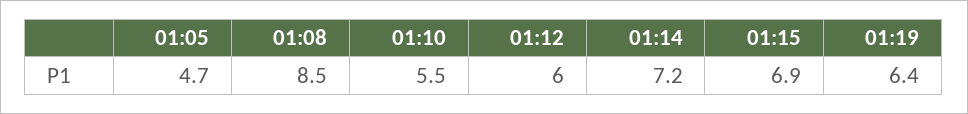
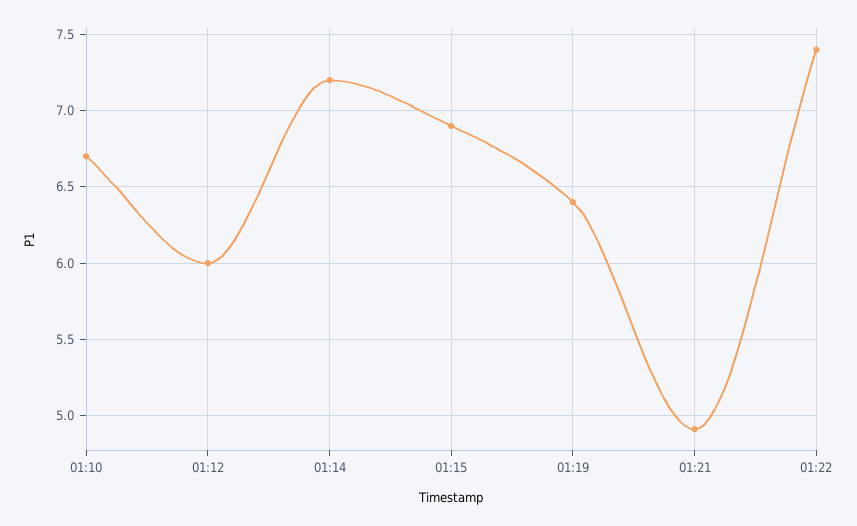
01:05: 4.7 -> none
01:08: 8.5 -> none
01:10: 5.5 -> 6.7
01:21: none -> 4.9
01:22: none -> 7.4

